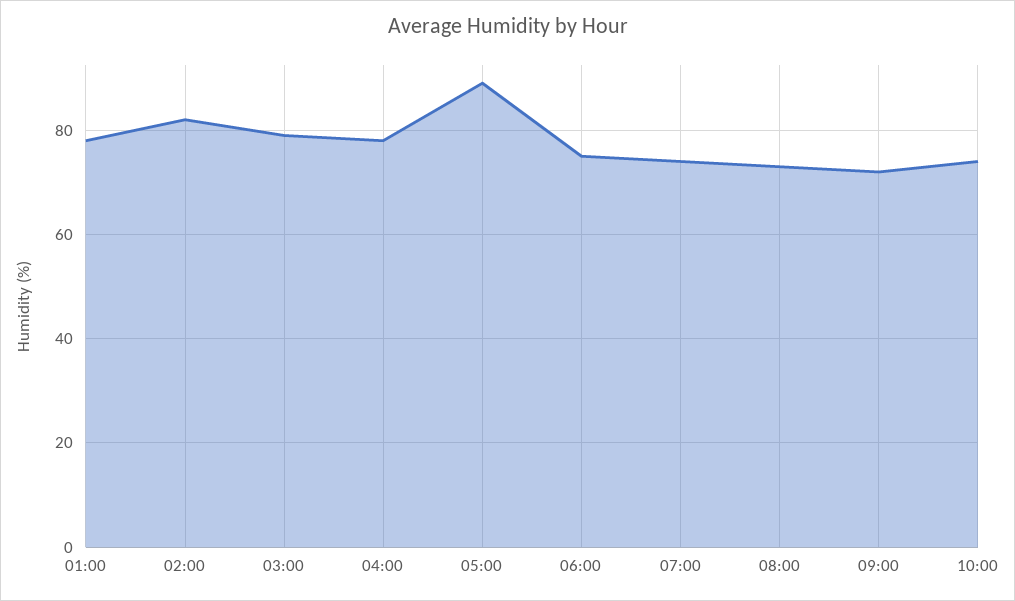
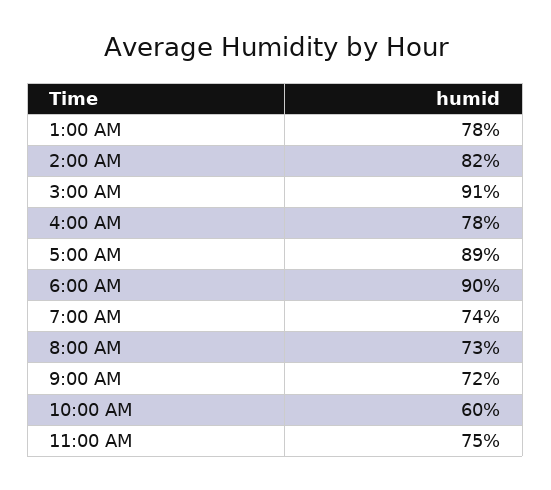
03:00: 80 -> 91
06:00: 75 -> 90
10:00: 75 -> 60
11:00 AM: none -> 75

